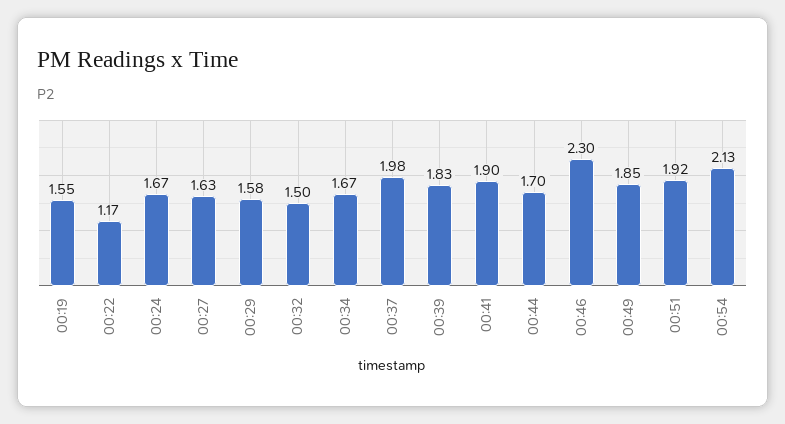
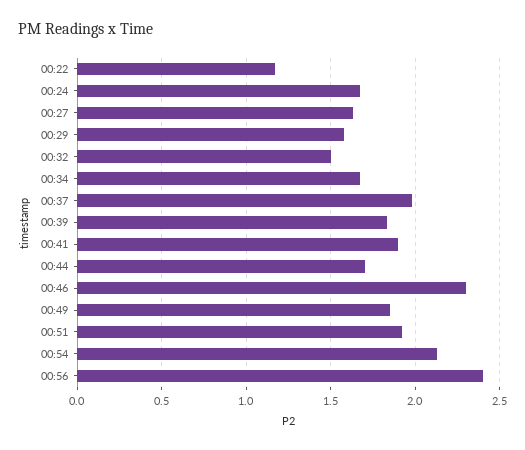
00:19: 1.55 -> none
00:56: none -> 2.4

